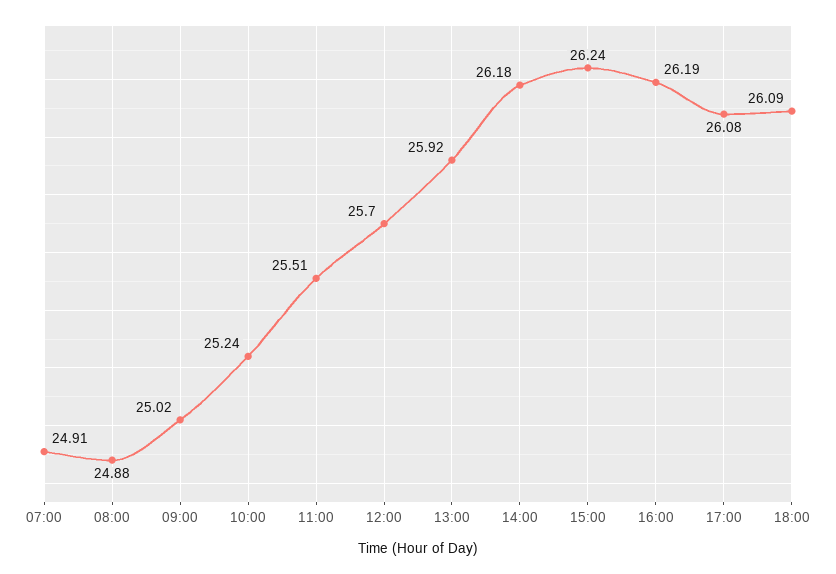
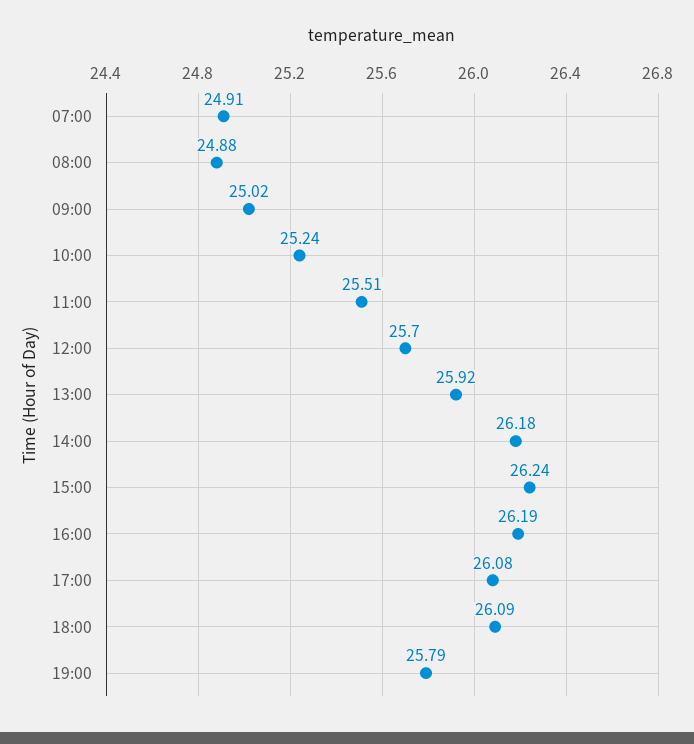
19:00: none -> 25.79

